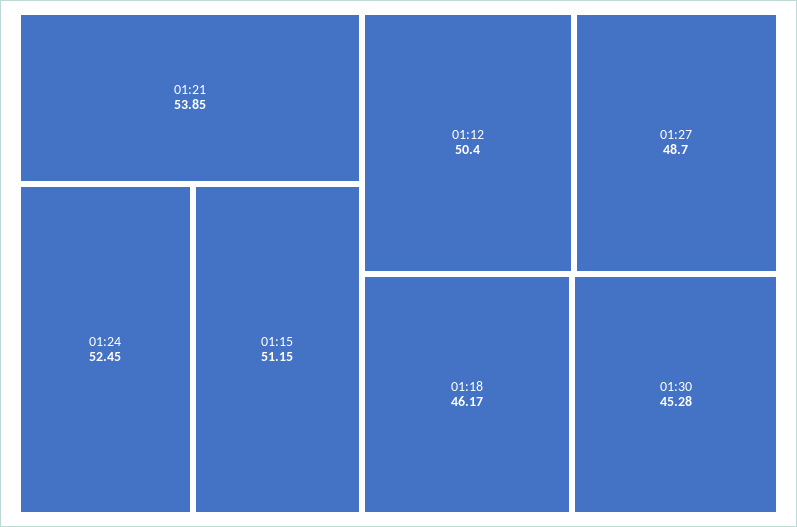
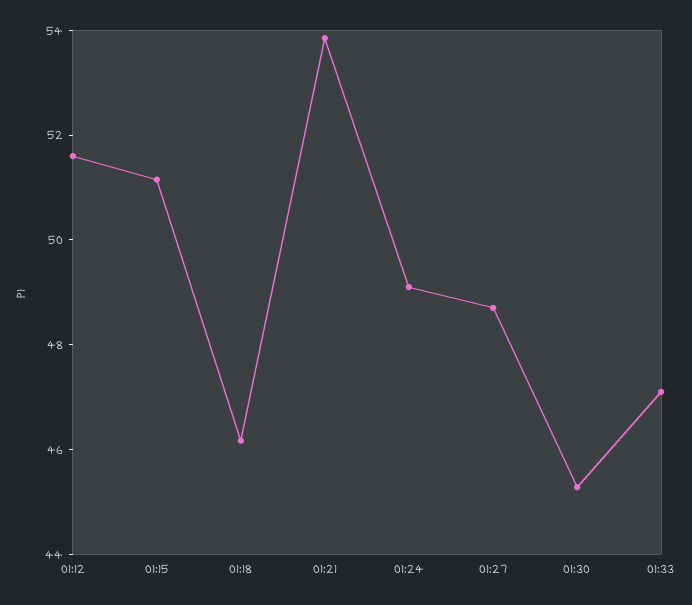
01:24: 52.45 -> 49
01:12: 50.4 -> 51.5
01:33: none -> 47

